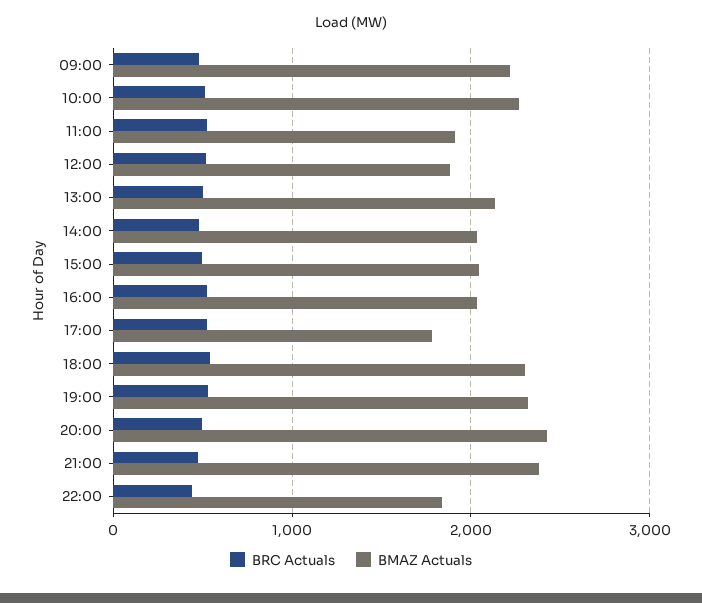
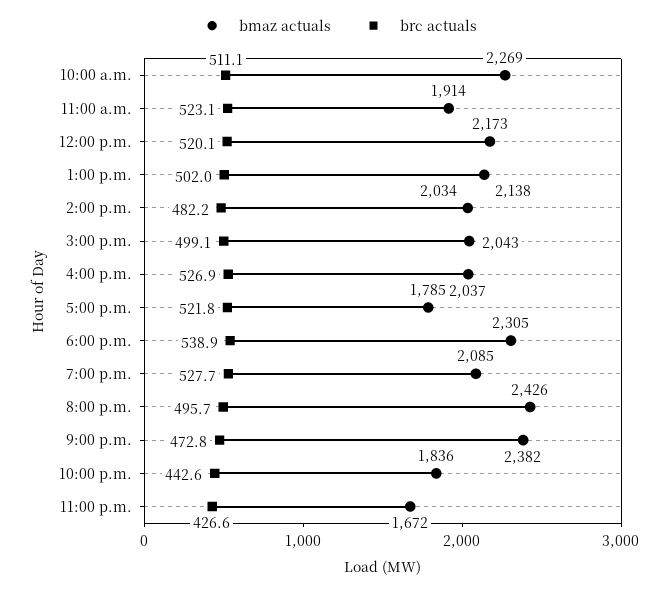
BRC Actuals, 09:00: 500 -> none
BMAZ Actuals, 09:00: 2200 -> none
BMAZ Actuals, 12:00: 1900 -> 2173
BMAZ Actuals, 19:00: 2300 -> 2085
BMAZ Actuals, 11:00 p.m.: none -> 1672
BRC Actuals, 11:00 p.m.: none -> 426.6

